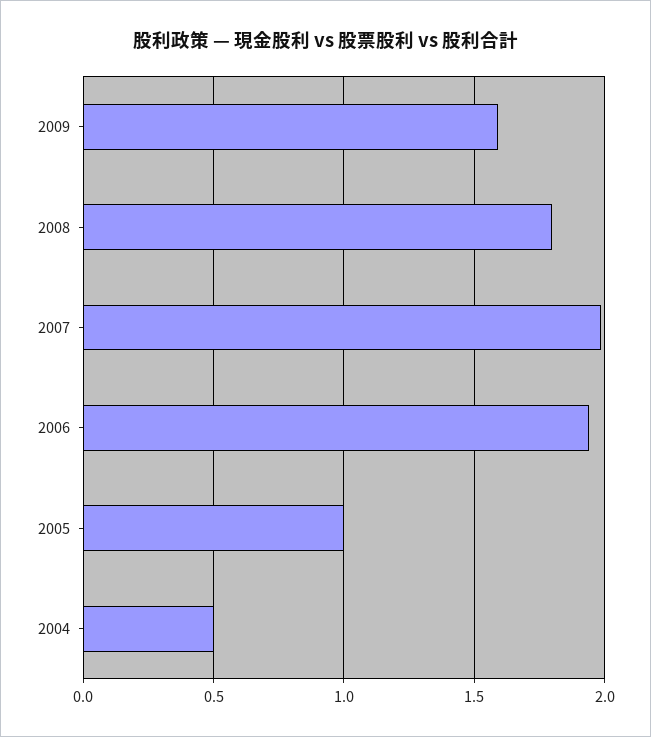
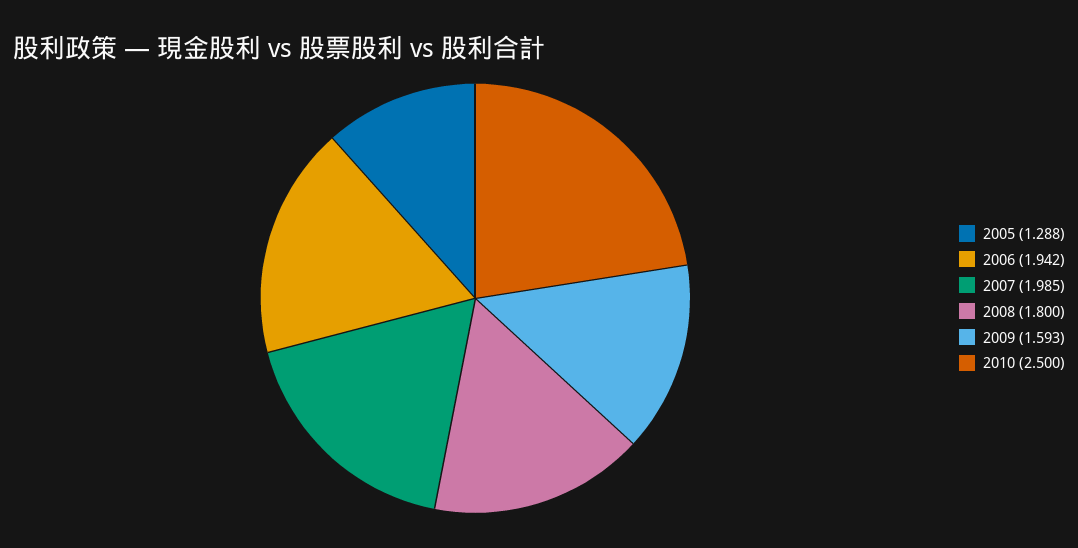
2005: 1 -> 1.288
2004: 0.5 -> none
2010: none -> 2.5

